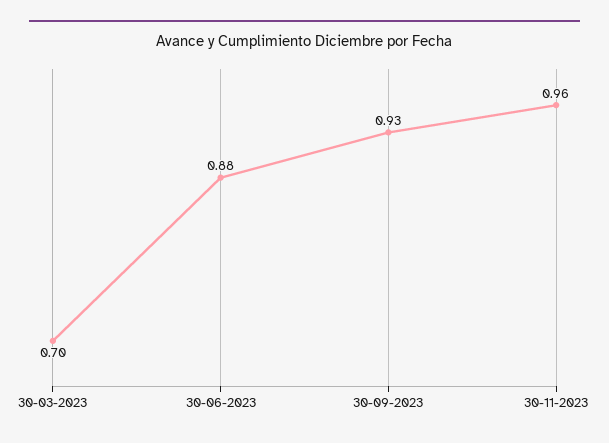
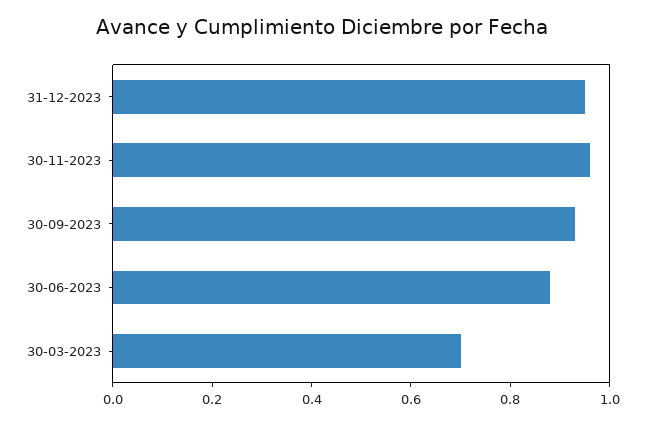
31-12-2023: none -> 0.95

